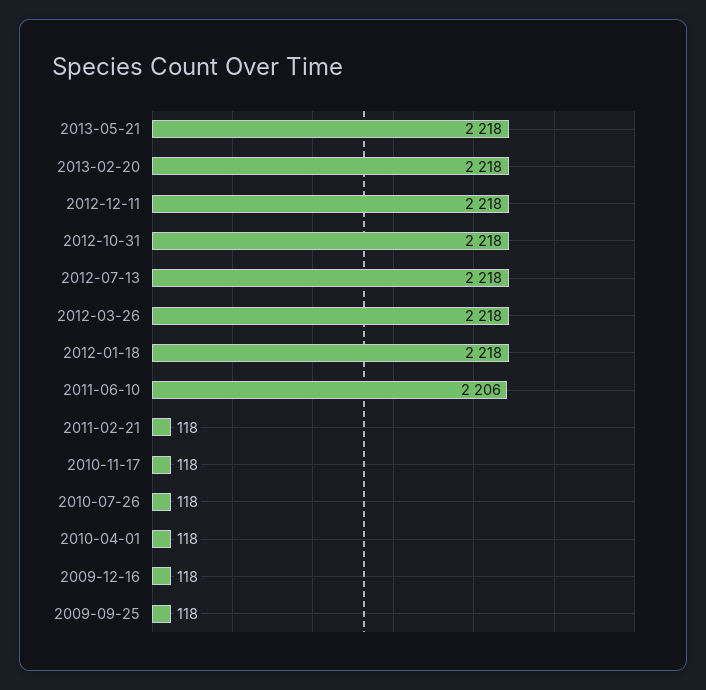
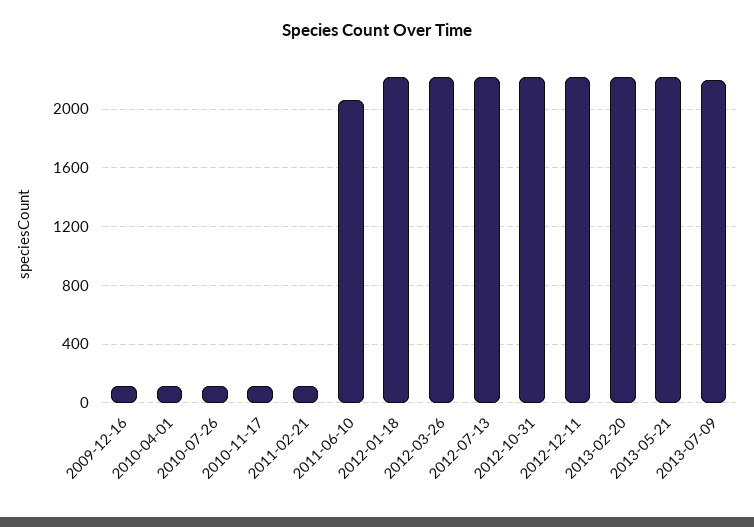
2011-06-10: 2206 -> 2050
2009-09-25: 118 -> none
2013-07-09: none -> 2200

